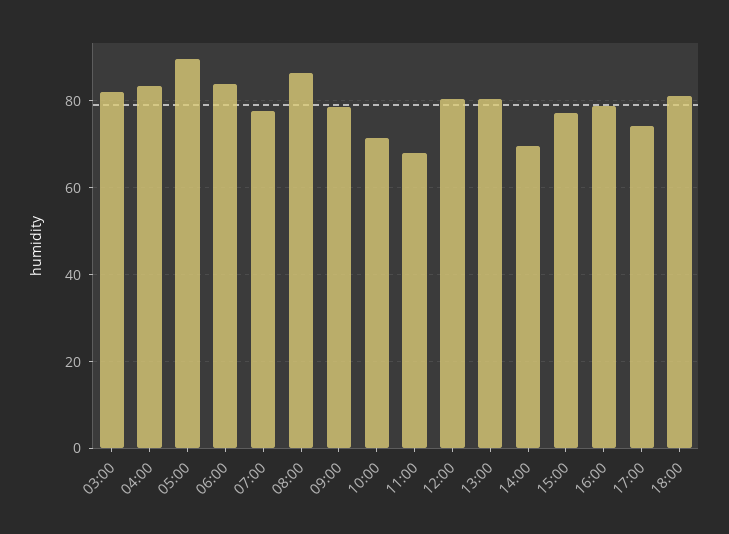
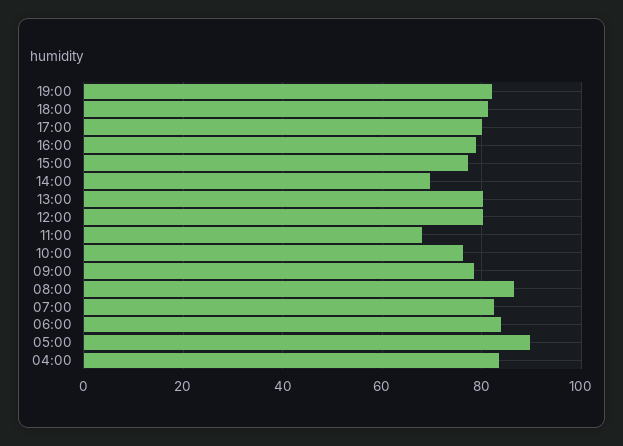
03:00: 82 -> none
07:00: 78 -> 82
10:00: 72 -> 76
17:00: 74 -> 80
19:00: none -> 82

